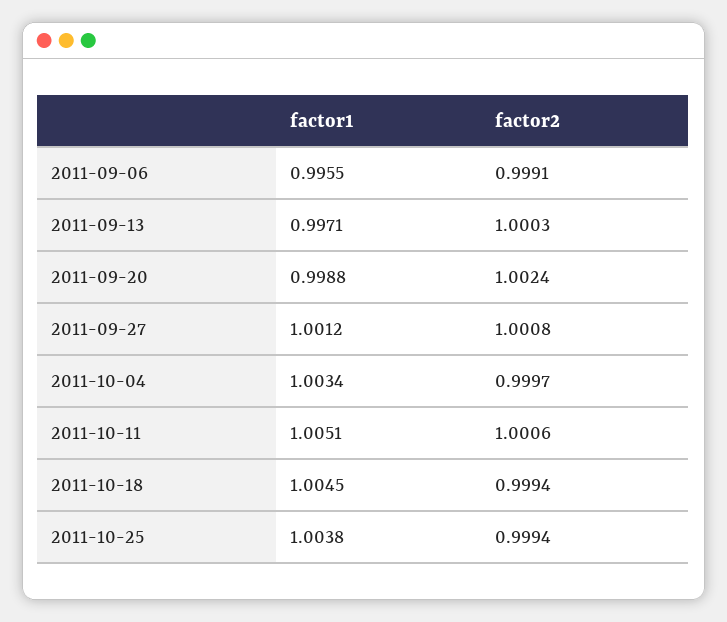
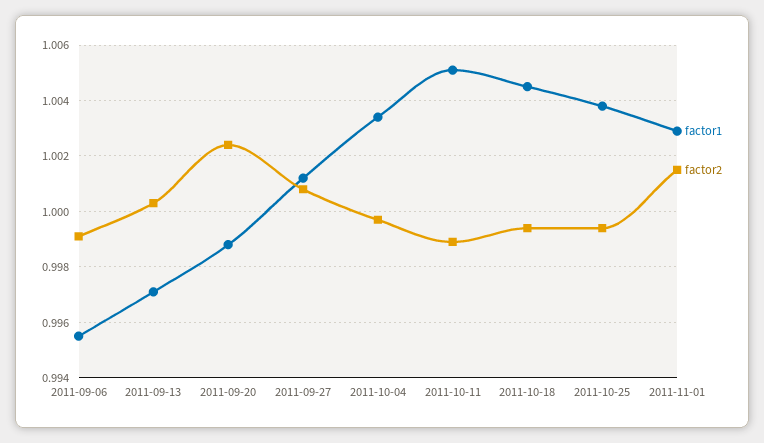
factor2, 2011-10-11: 1.0006 -> 0.999
factor1, 2011-11-01: none -> 1.003
factor2, 2011-11-01: none -> 1.0015

